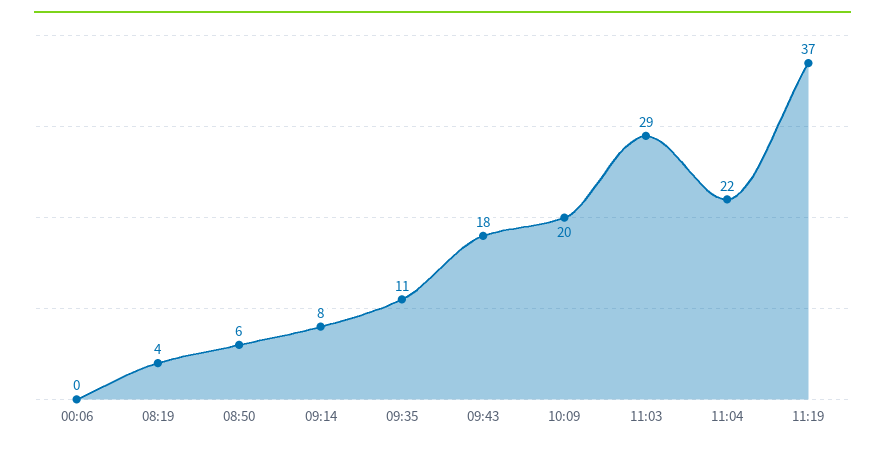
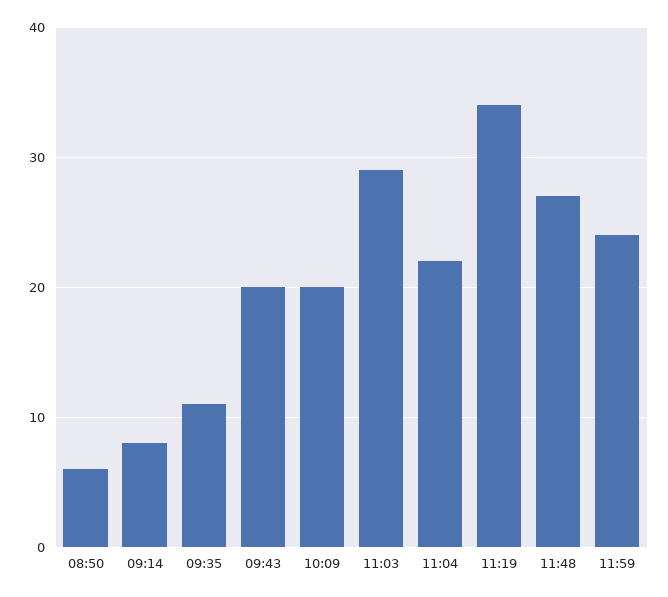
00:06: 0 -> none
08:19: 4 -> none
09:43: 18 -> 20
11:19: 37 -> 34
11:48: none -> 27
11:59: none -> 24

